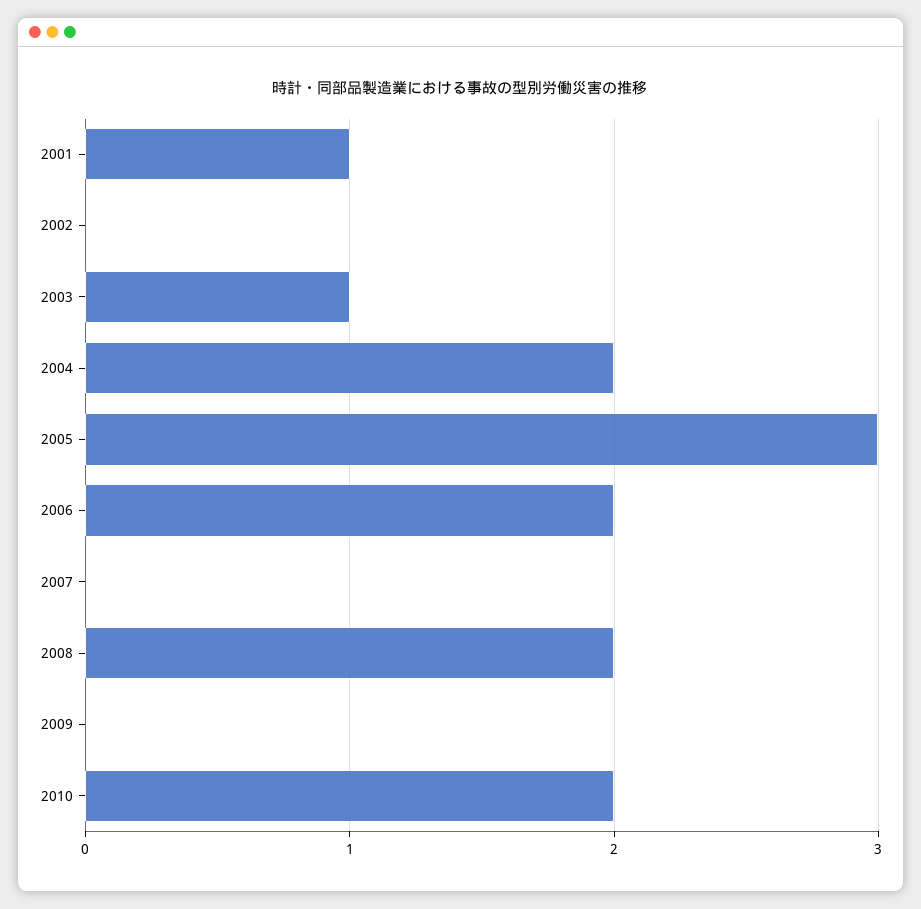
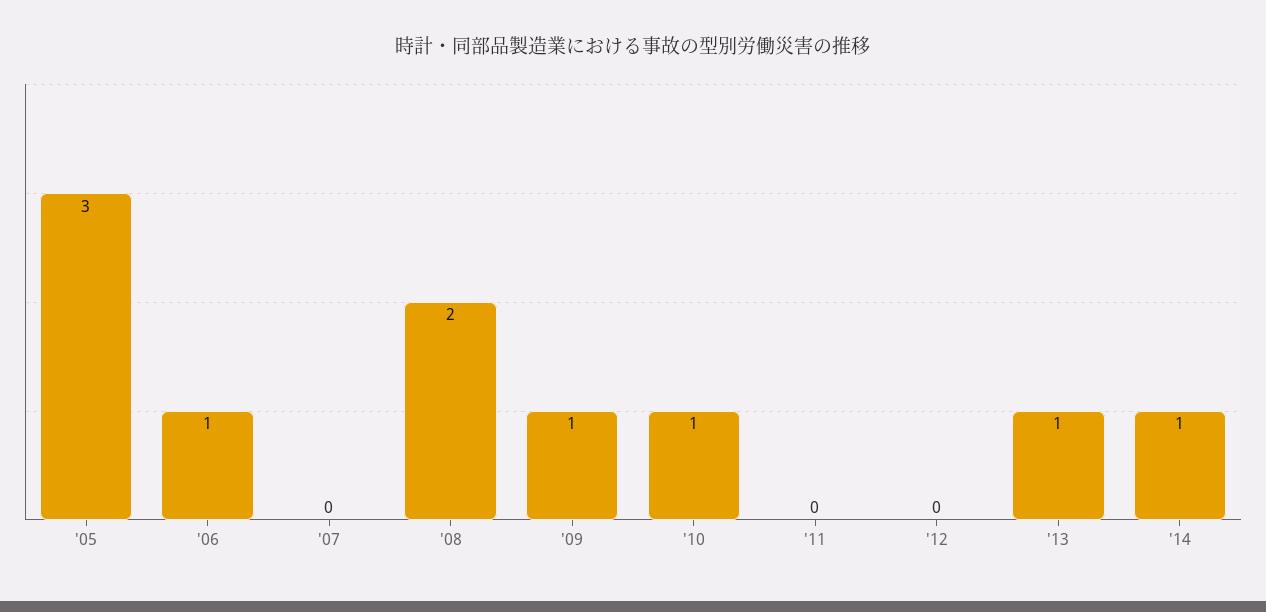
2001: 1 -> none
2002: 0 -> none
2003: 1 -> none
2004: 2 -> none
2006: 2 -> 1
2009: 0 -> 1
2010: 2 -> 1
'11: none -> 0
'12: none -> 0
'13: none -> 1
'14: none -> 1

